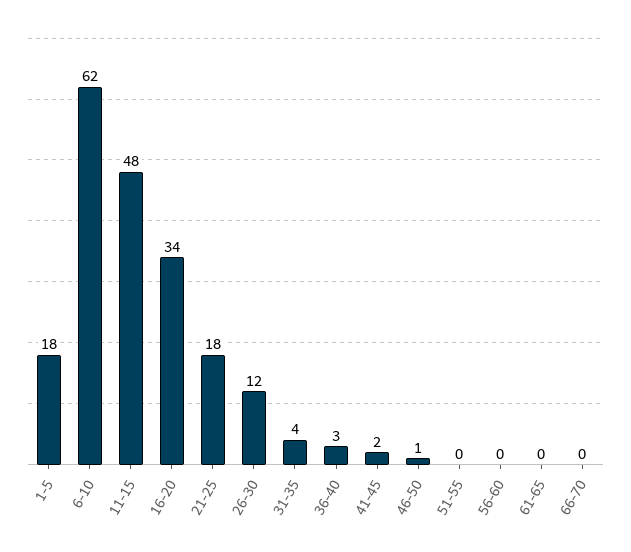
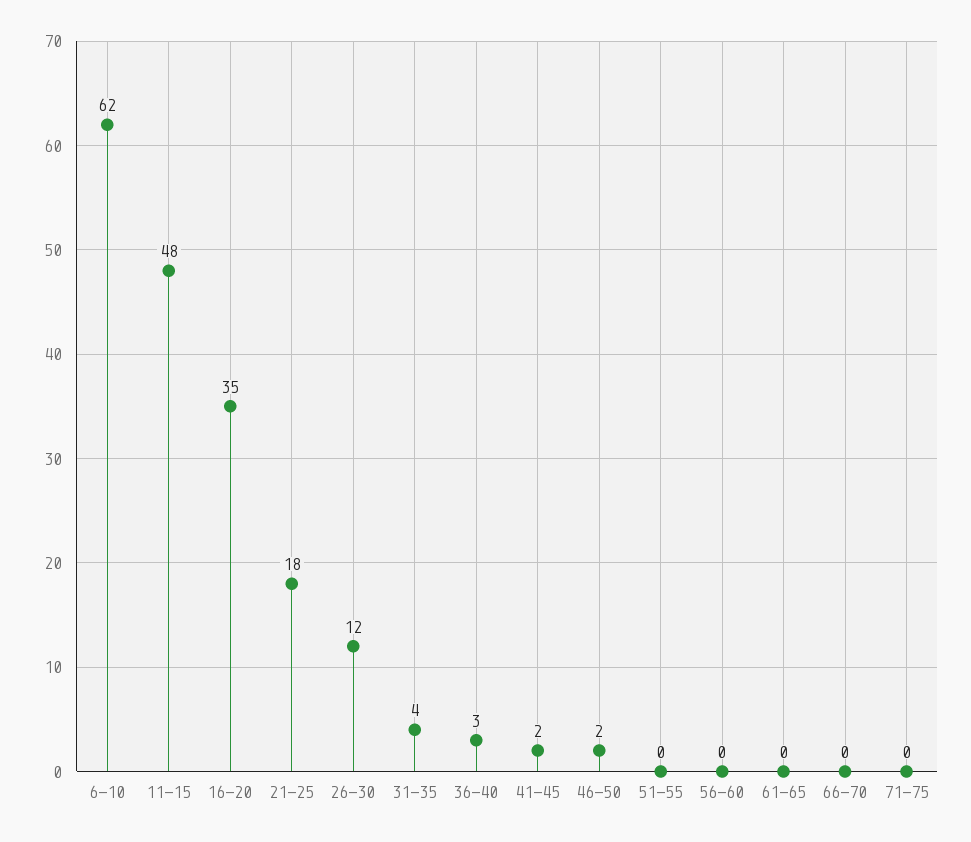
1-5: 18 -> none
16-20: 34 -> 35
46-50: 1 -> 2
71-75: none -> 0

